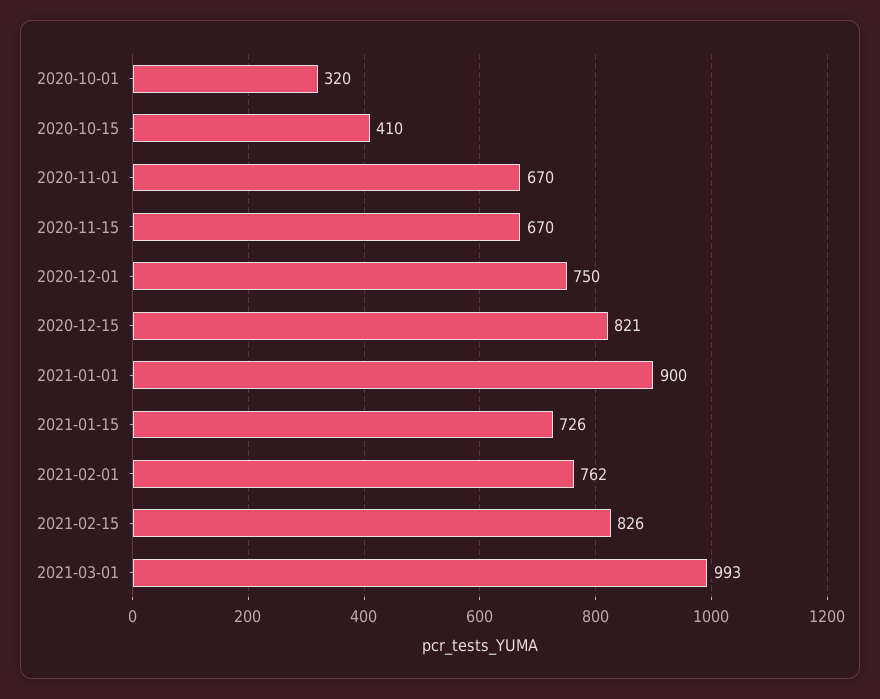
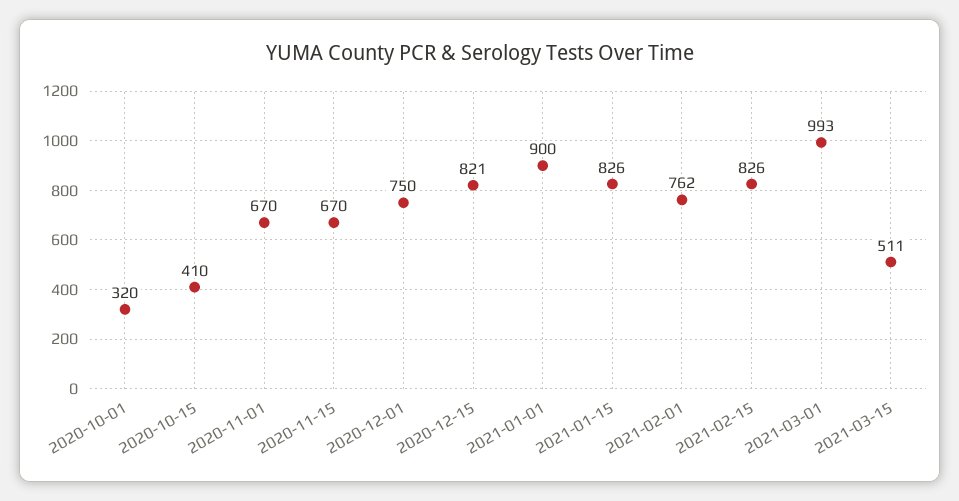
2021-01-15: 726 -> 826
2021-03-15: none -> 511

